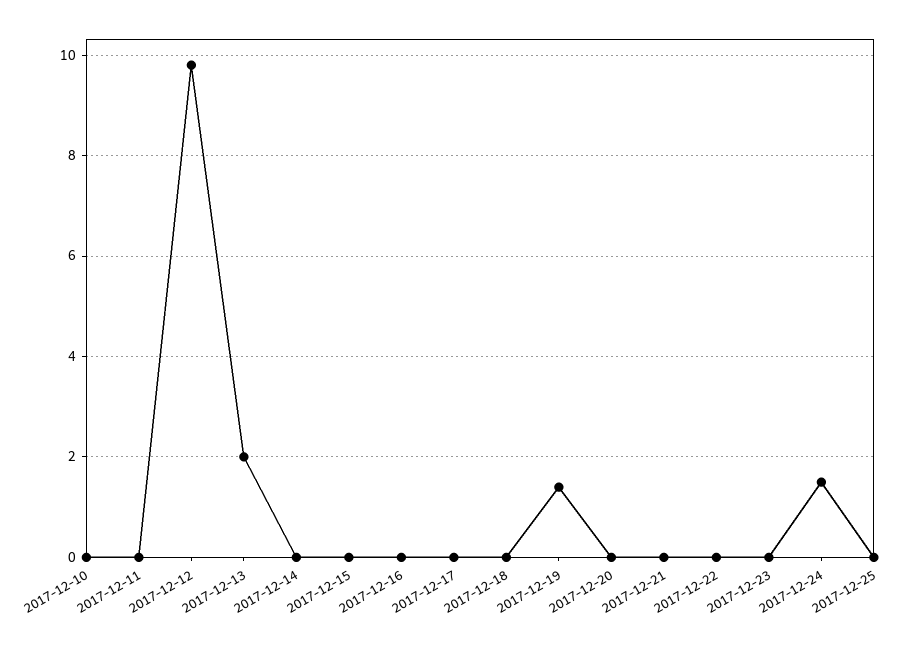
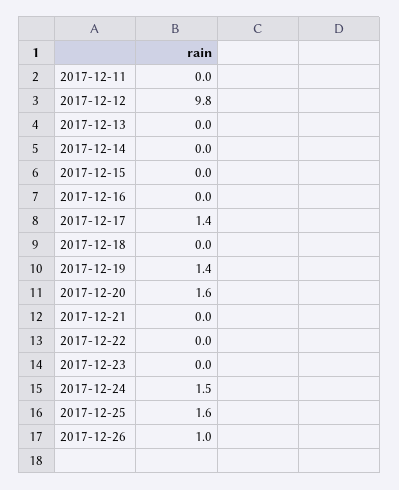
2017-12-10: 0 -> none
2017-12-13: 2 -> 0
2017-12-17: 0 -> 1.4
2017-12-20: 0 -> 1.6
2017-12-25: 0 -> 1.6
2017-12-26: none -> 1

